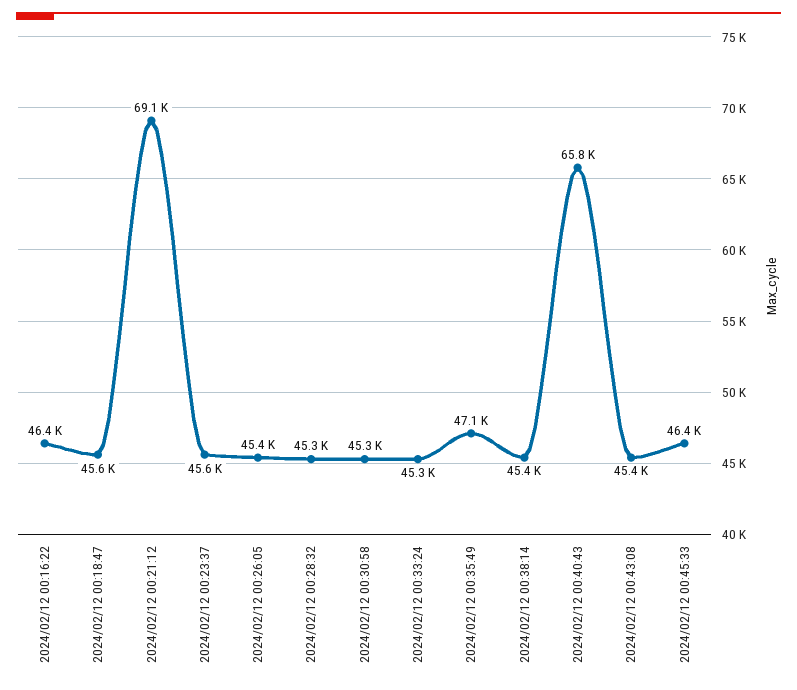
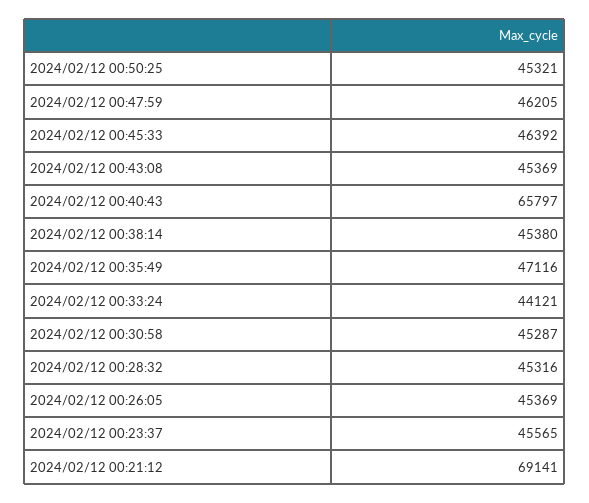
2024/02/12 00:16:22: 46400 -> none
2024/02/12 00:18:47: 45600 -> none
2024/02/12 00:33:24: 45300 -> 44121
2024/02/12 00:50:25: none -> 45321
2024/02/12 00:47:59: none -> 46205

